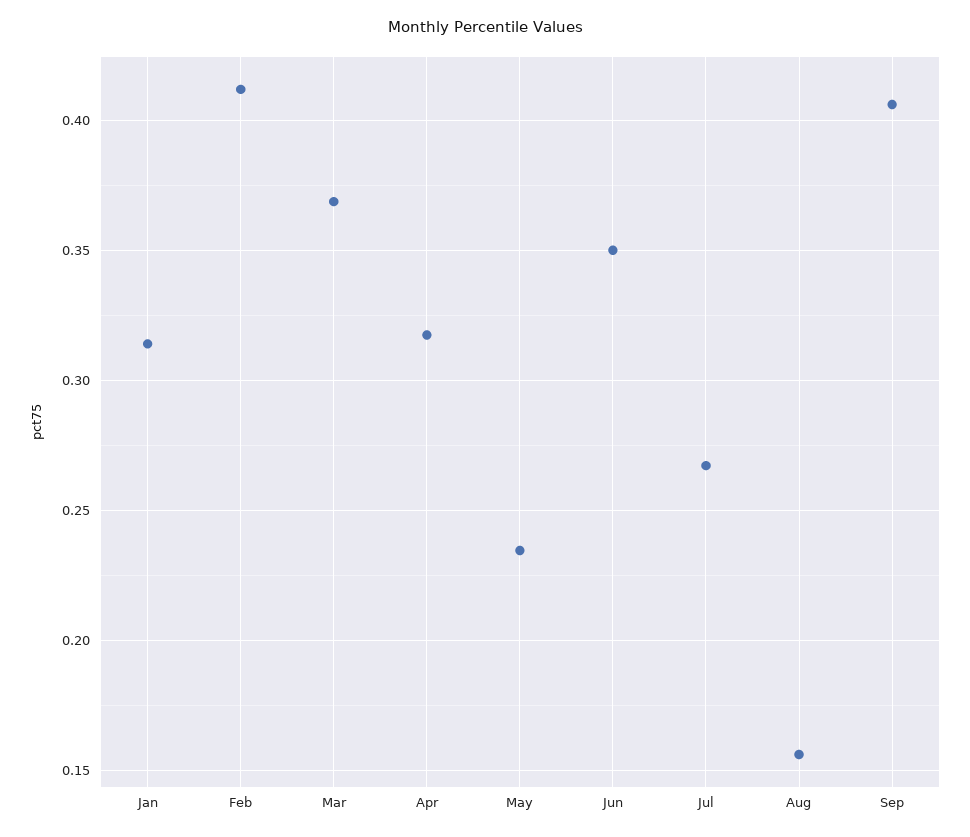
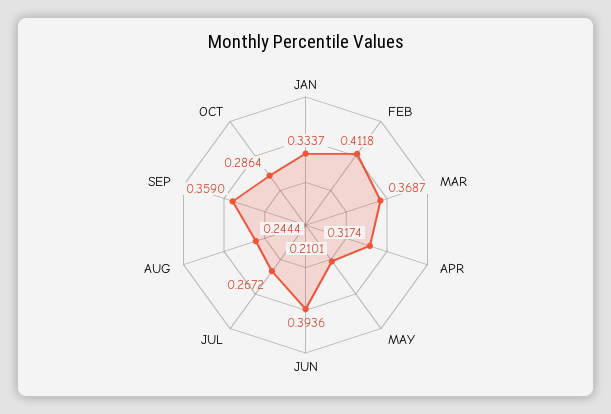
Jan: 0.315 -> 0.3337
May: 0.235 -> 0.2101
Jun: 0.35 -> 0.3936
Aug: 0.155 -> 0.2444
Sep: 0.405 -> 0.359
OCT: none -> 0.2864

